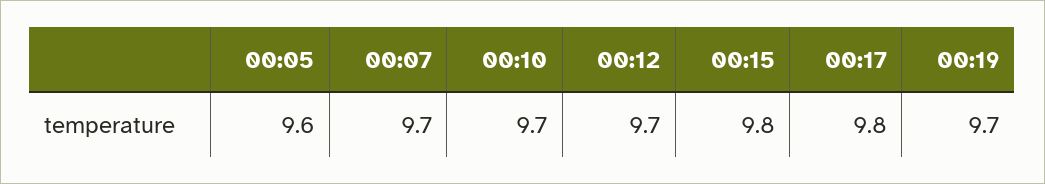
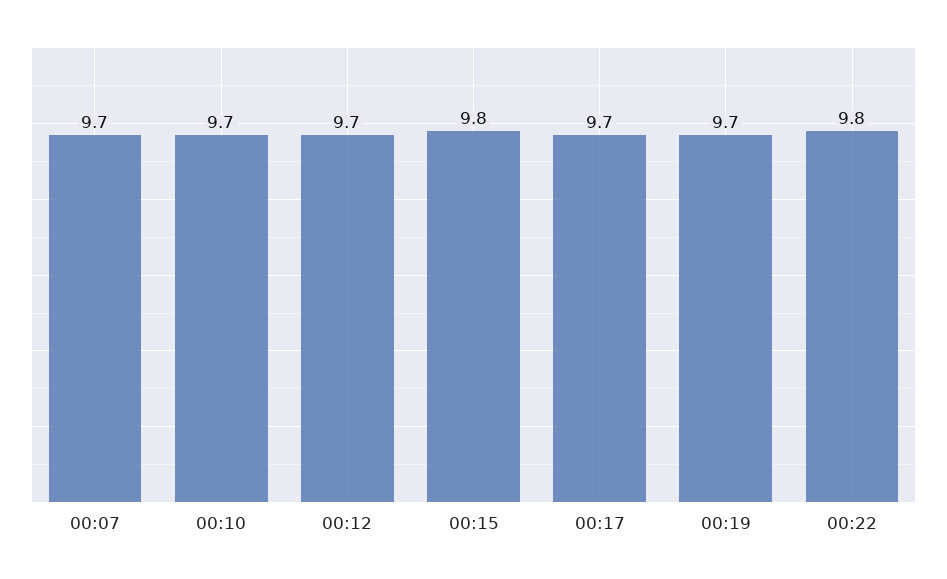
00:05: 9.6 -> none
00:17: 9.8 -> 9.7
00:22: none -> 9.8

